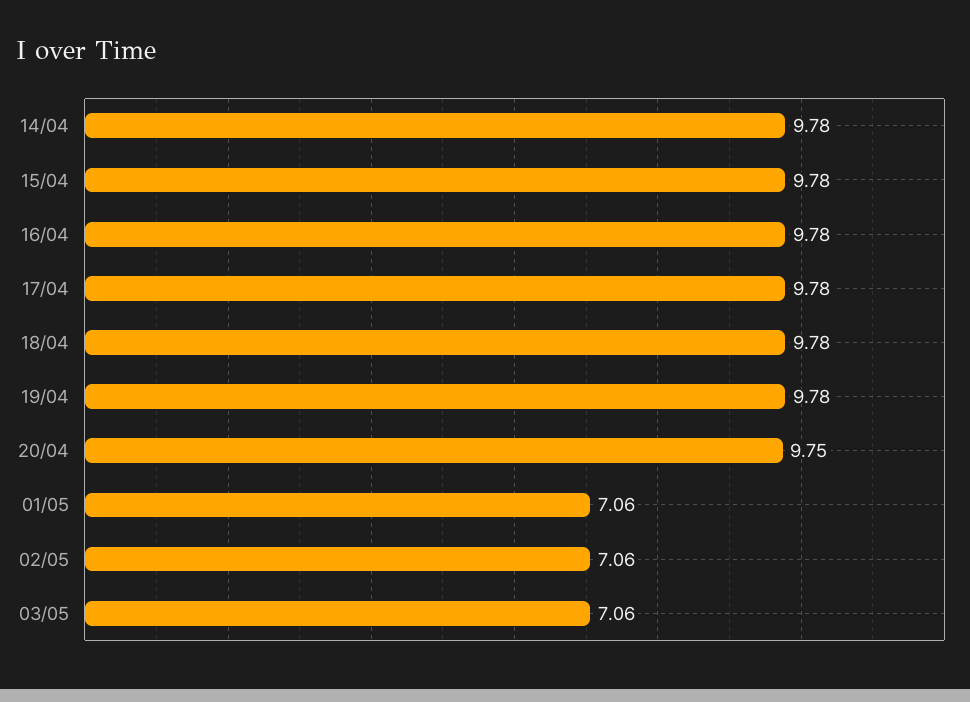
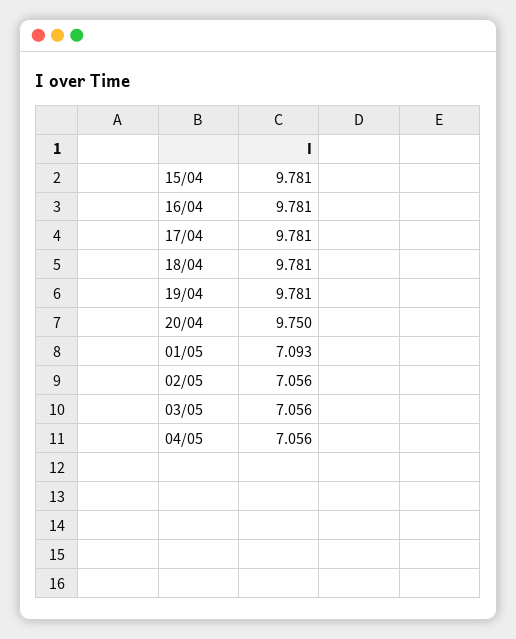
14/04: 9.78 -> none
01/05: 7.06 -> 7.093
04/05: none -> 7.056

